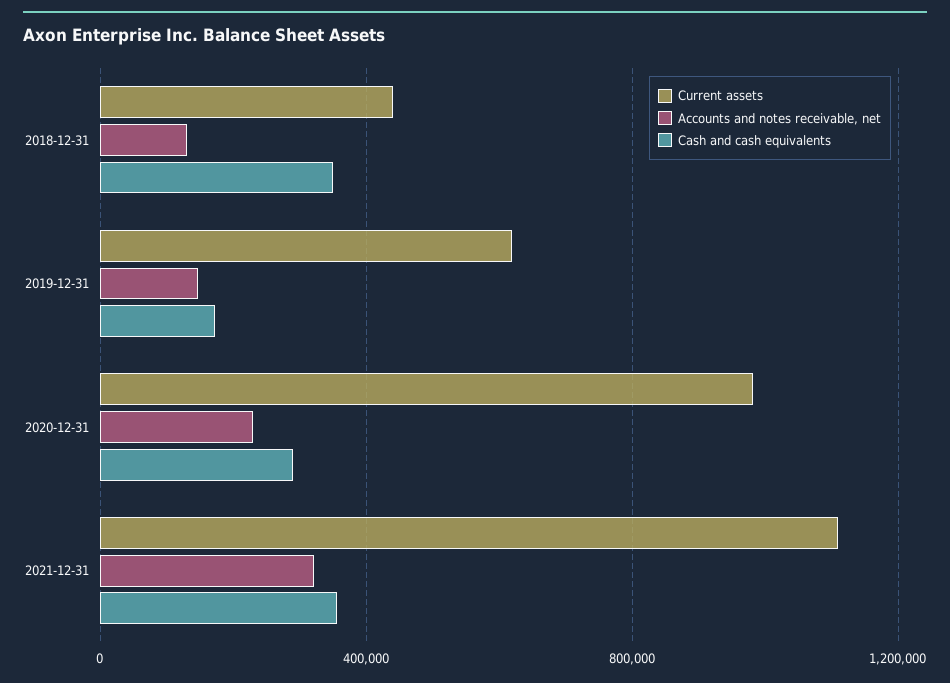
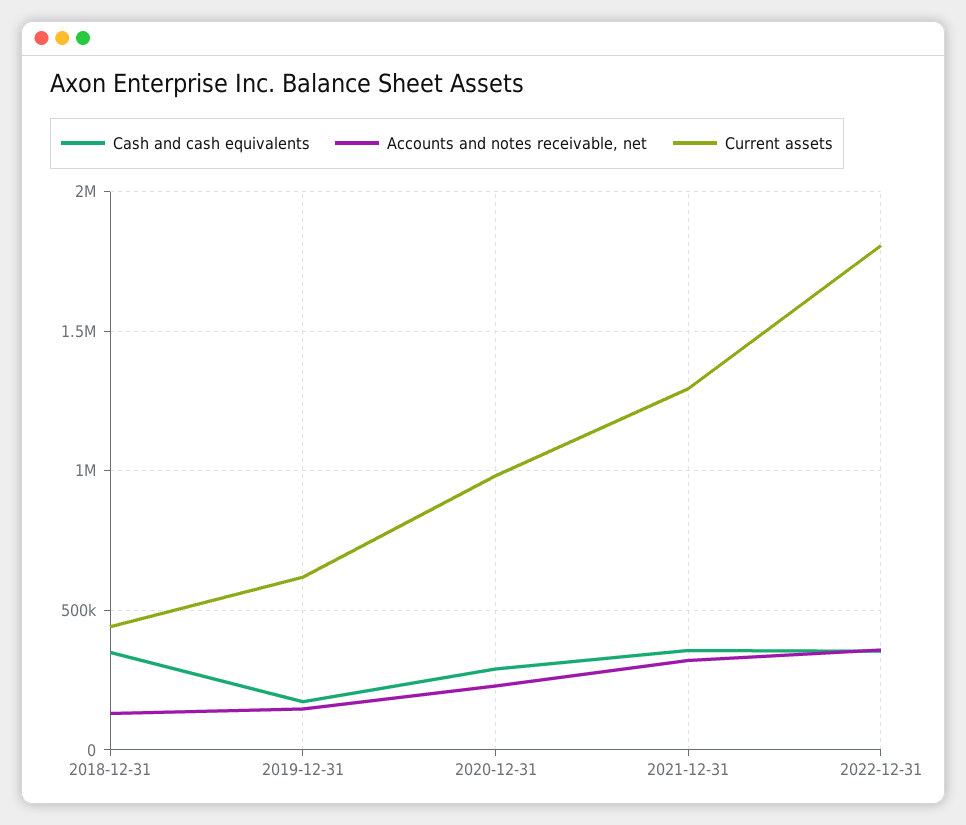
Current assets, 2021-12-31: 1100000 -> 1300000
Cash and cash equivalents, 2022-12-31: none -> 350000
Accounts and notes receivable, net, 2022-12-31: none -> 350000
Current assets, 2022-12-31: none -> 1800000

